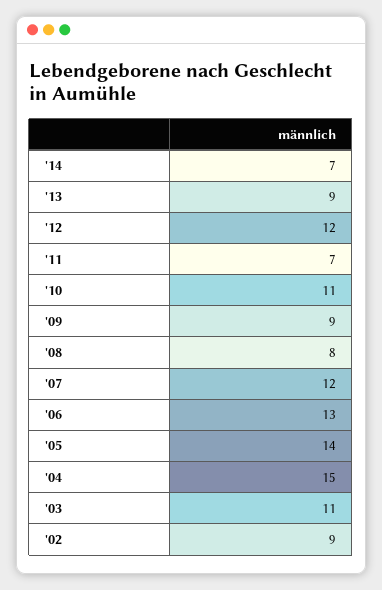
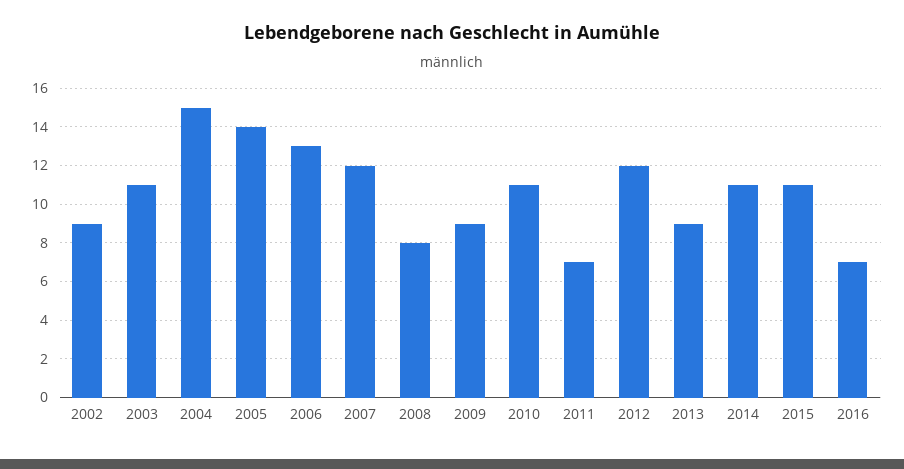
'14: 7 -> 11
2015: none -> 11
2016: none -> 7

